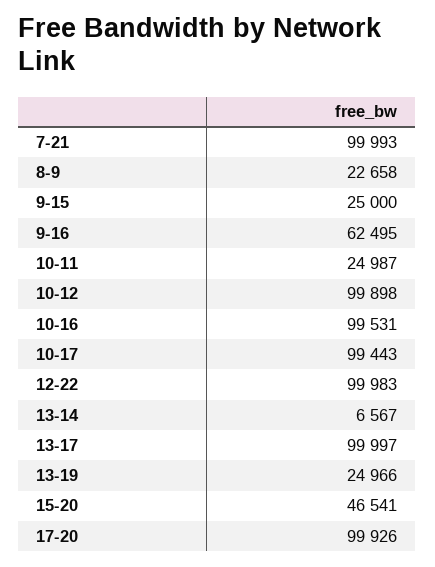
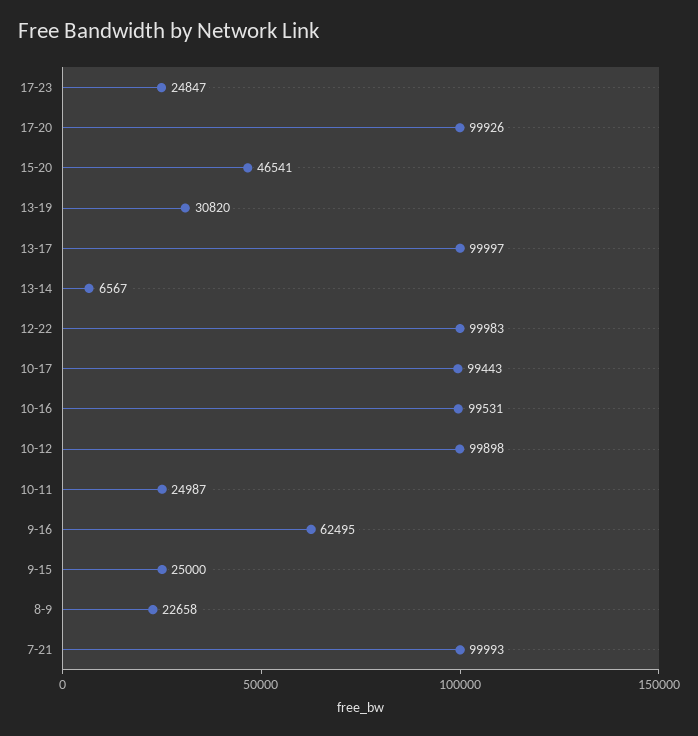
13-19: 24966 -> 30820
17-23: none -> 24847

